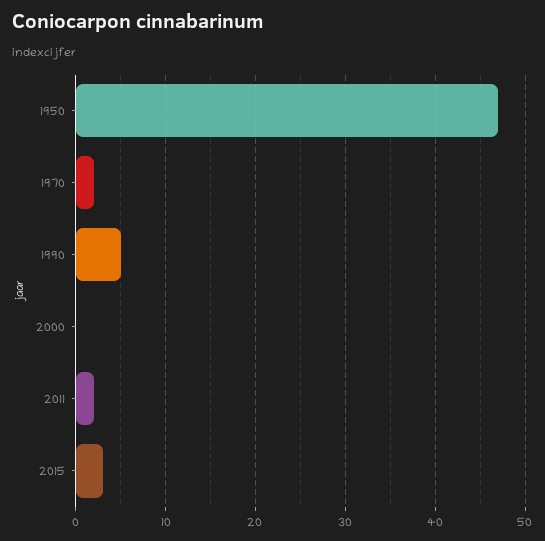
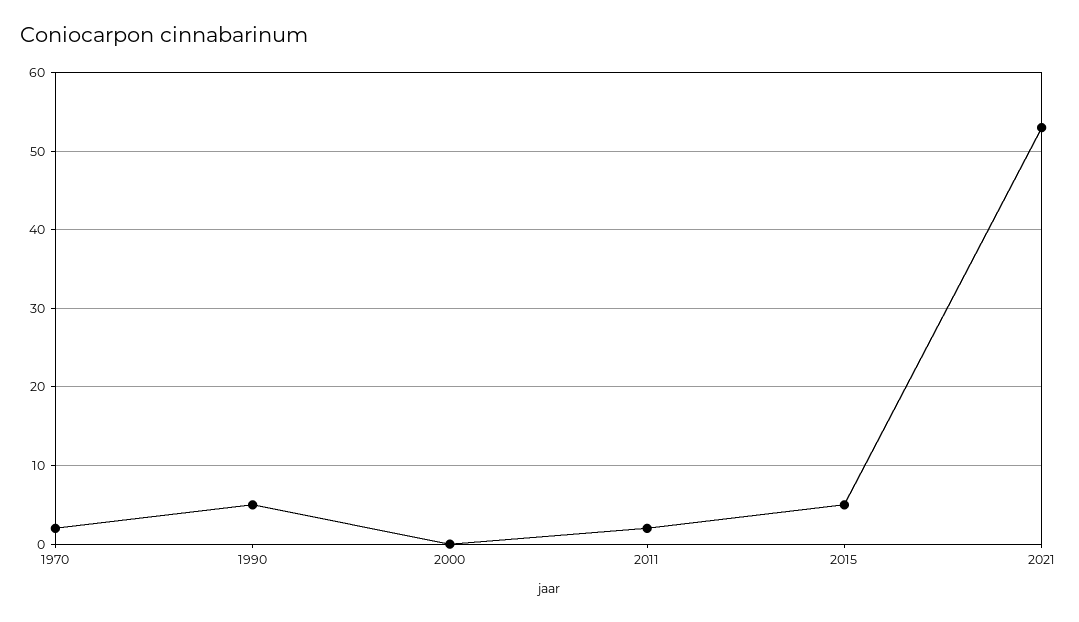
1950: 47 -> none
2015: 3 -> 5
2021: none -> 53

